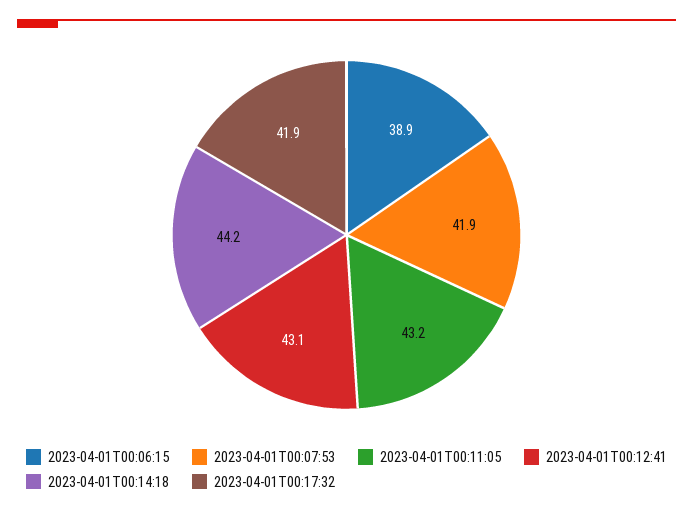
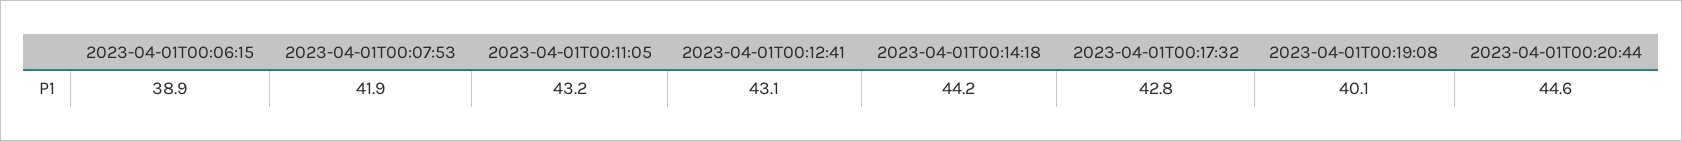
2023-04-01T00:17:32: 41.9 -> 42.8
2023-04-01T00:19:08: none -> 40.1
2023-04-01T00:20:44: none -> 44.6

